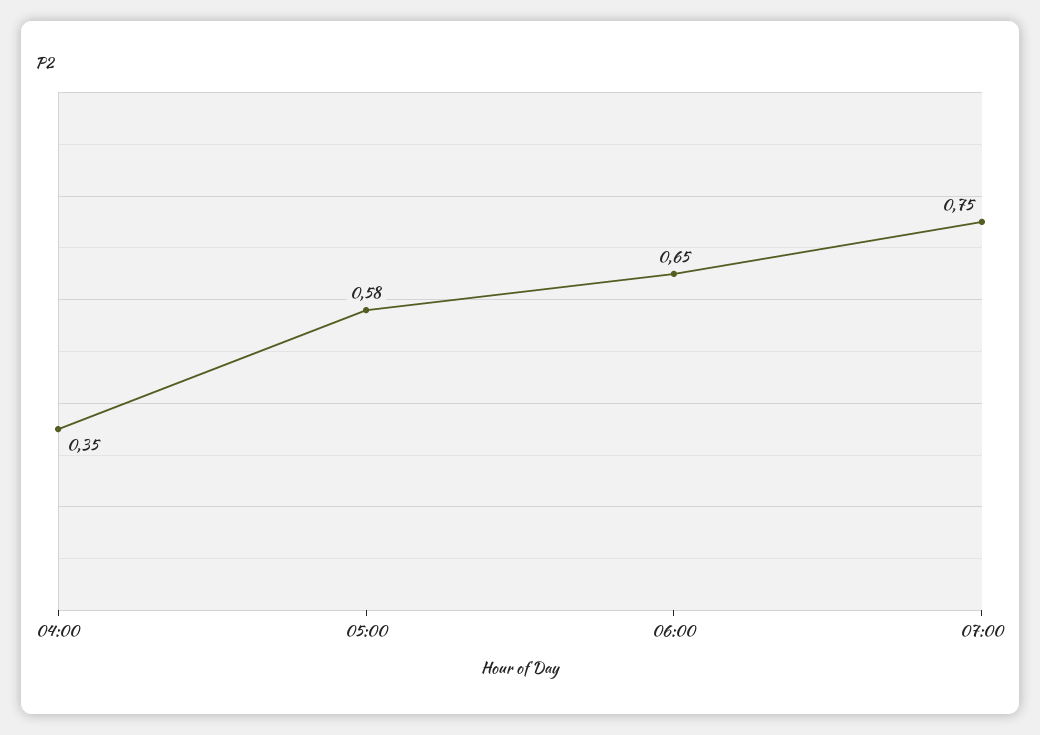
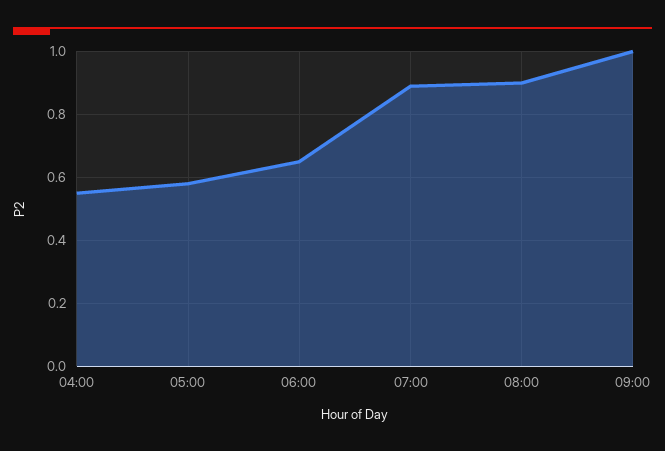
04:00: 0.35 -> 0.55
07:00: 0.75 -> 0.9
08:00: none -> 0.9
09:00: none -> 1

